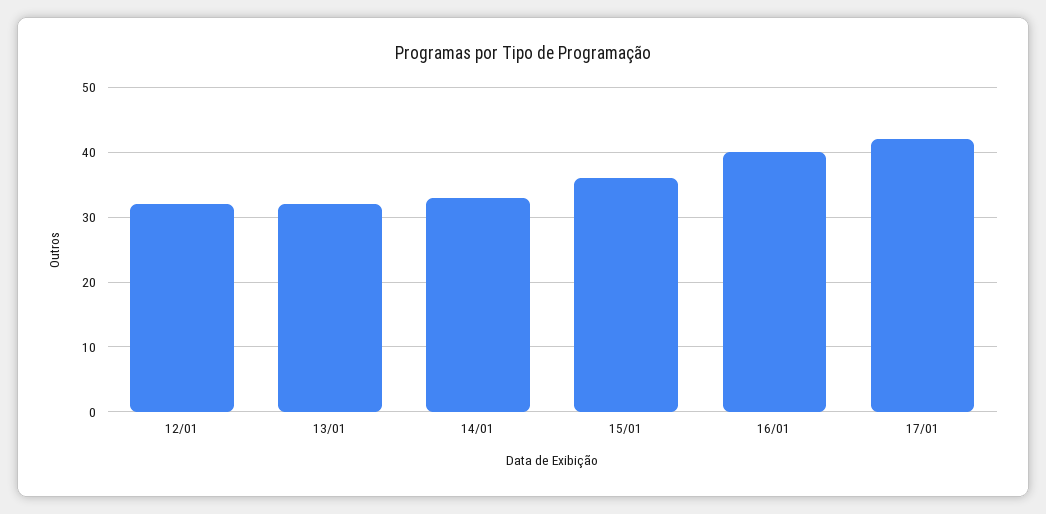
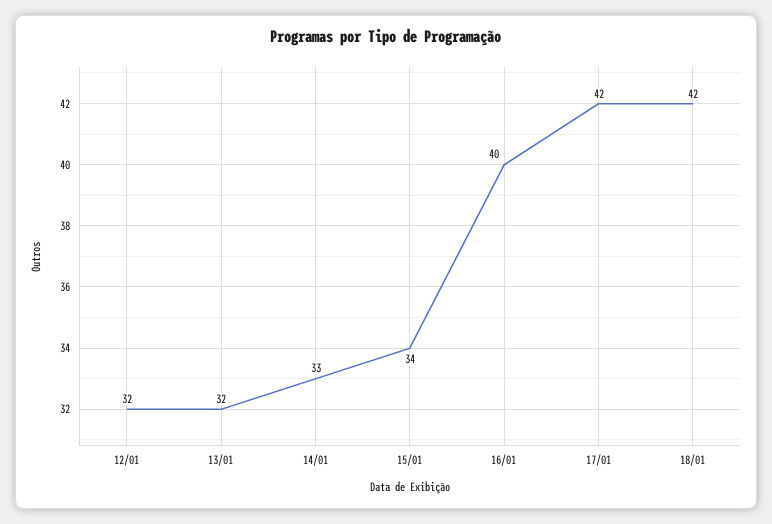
15/01: 36 -> 34
18/01: none -> 42

